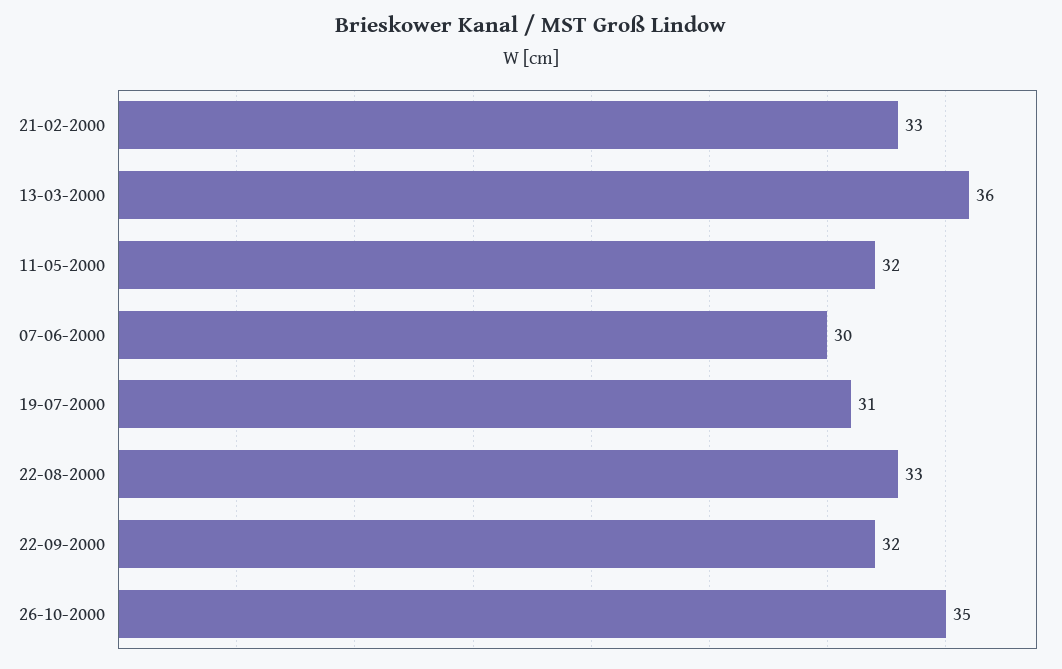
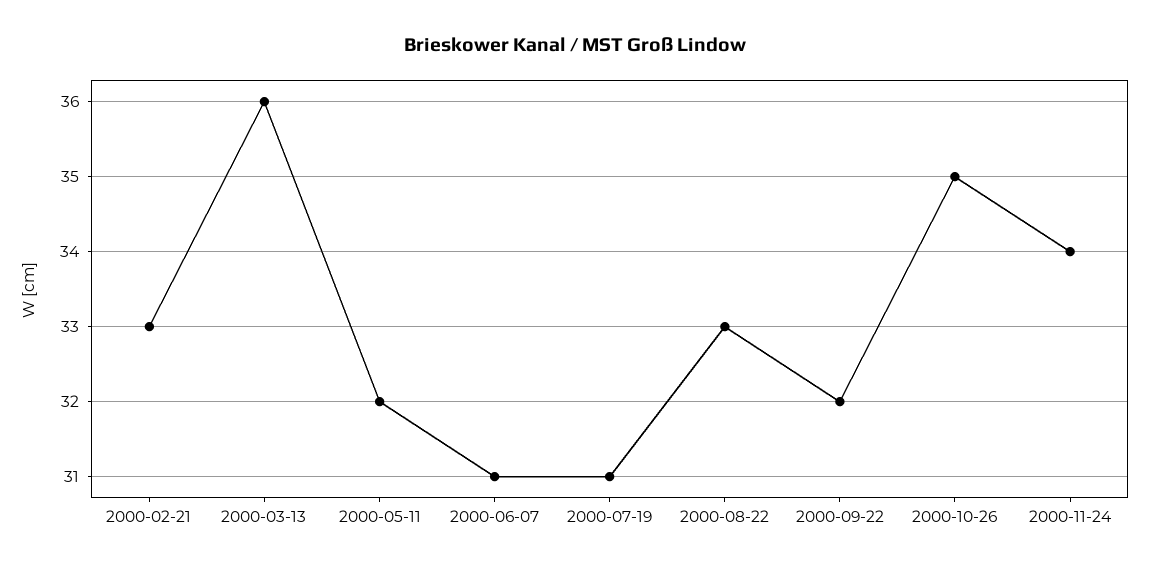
07-06-2000: 30 -> 31
2000-11-24: none -> 34

